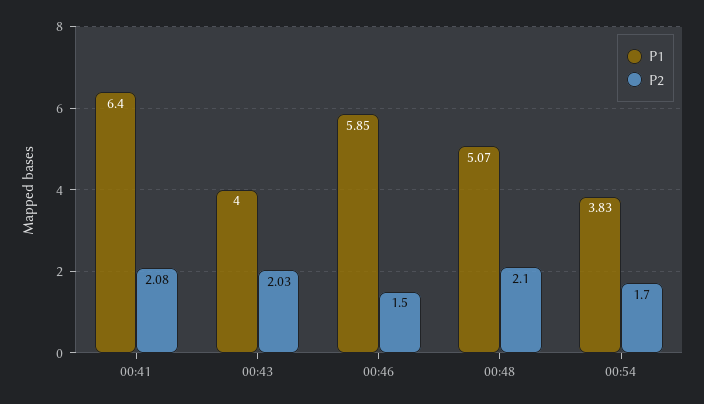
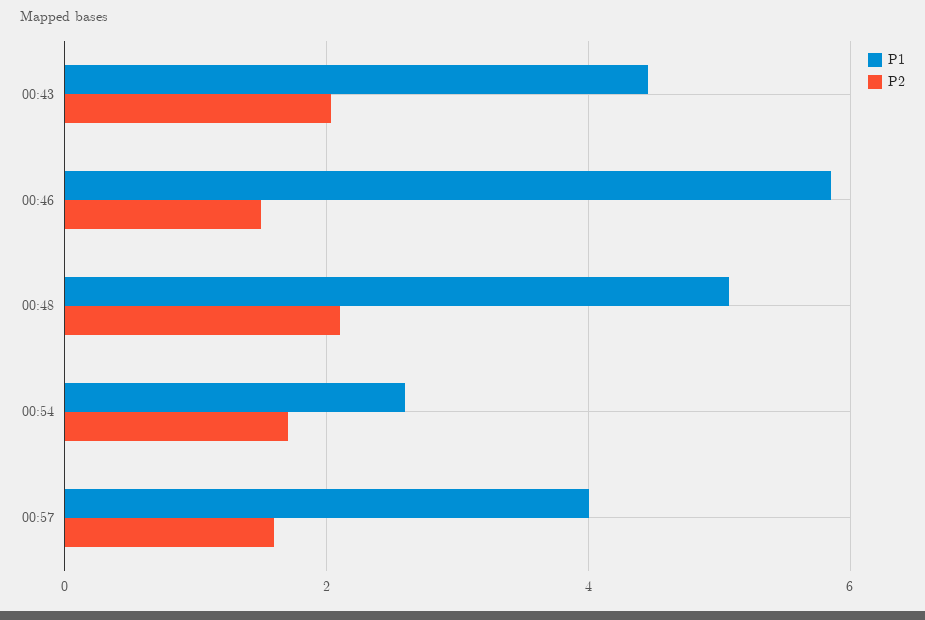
P1, 00:41: 6.4 -> none
P2, 00:41: 2.08 -> none
P1, 00:43: 4 -> 4.4
P1, 00:54: 3.83 -> 2.6
P1, 00:57: none -> 4
P2, 00:57: none -> 1.6

